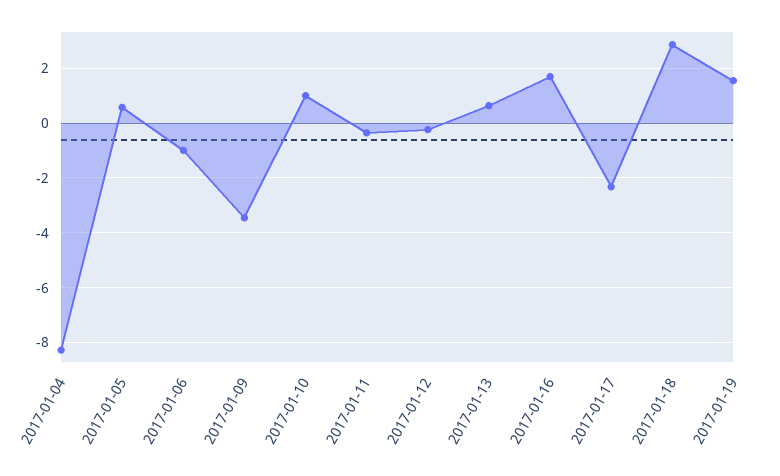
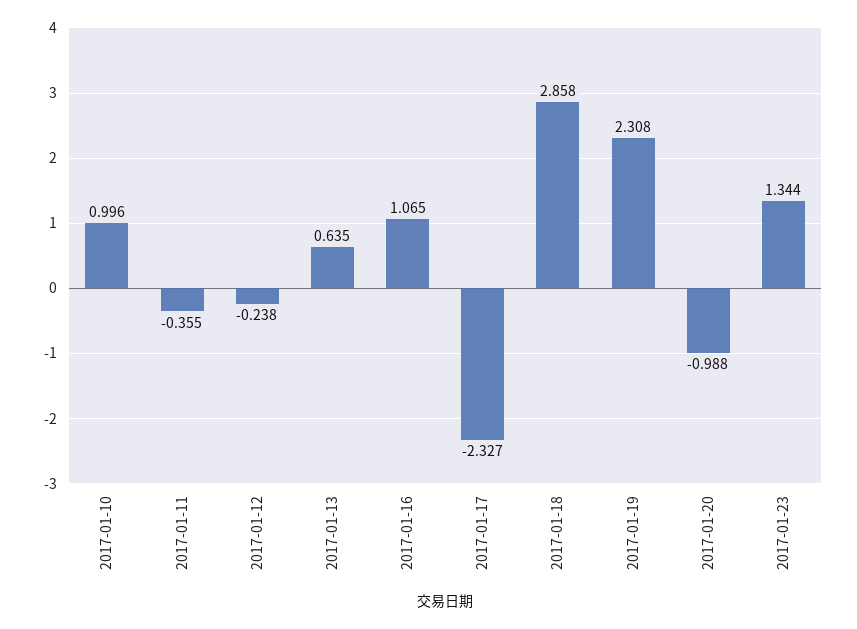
2017-01-04: -8.25 -> none
2017-01-05: 0.5 -> none
2017-01-06: -1 -> none
2017-01-09: -3.5 -> none
2017-01-16: 1.75 -> 1.065
2017-01-19: 1.5 -> 2.308
2017-01-20: none -> -0.988
2017-01-23: none -> 1.344

